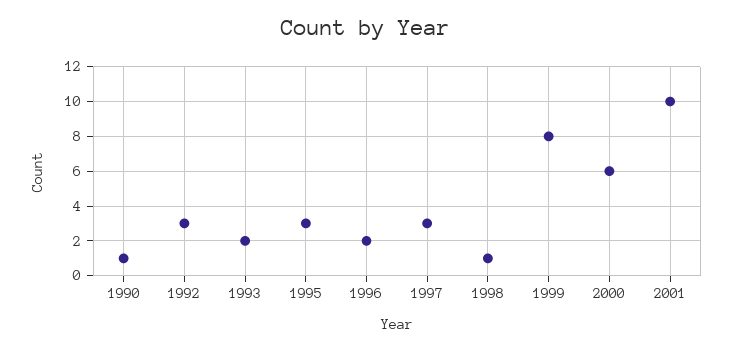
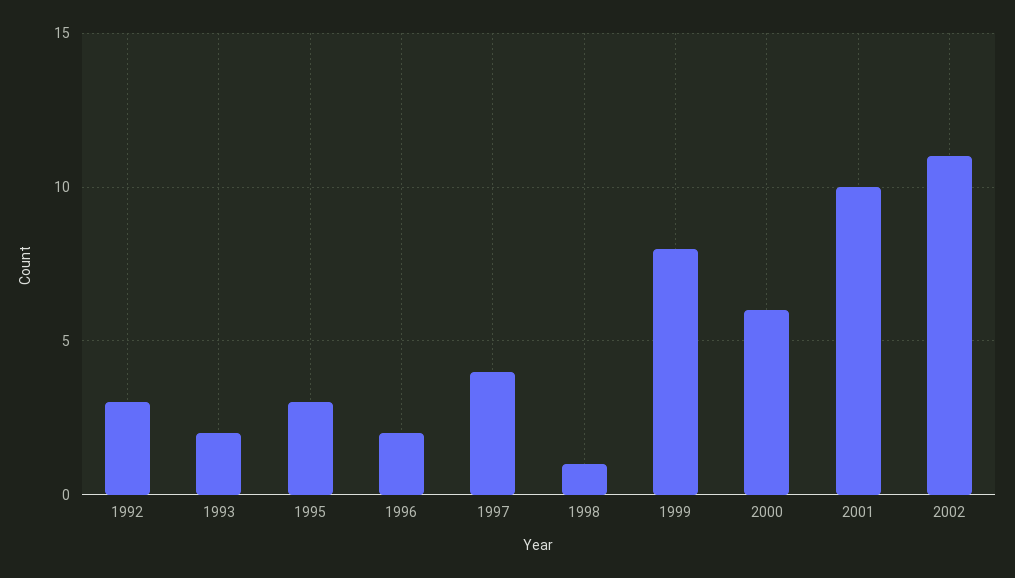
1990: 1 -> none
1997: 3 -> 4
2002: none -> 11

